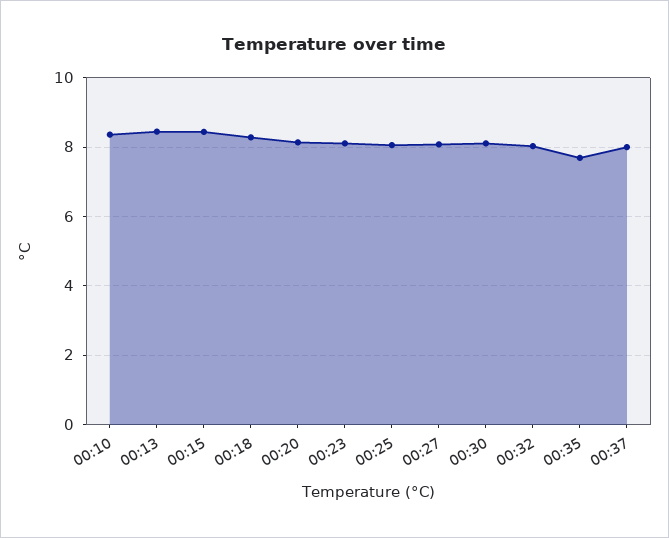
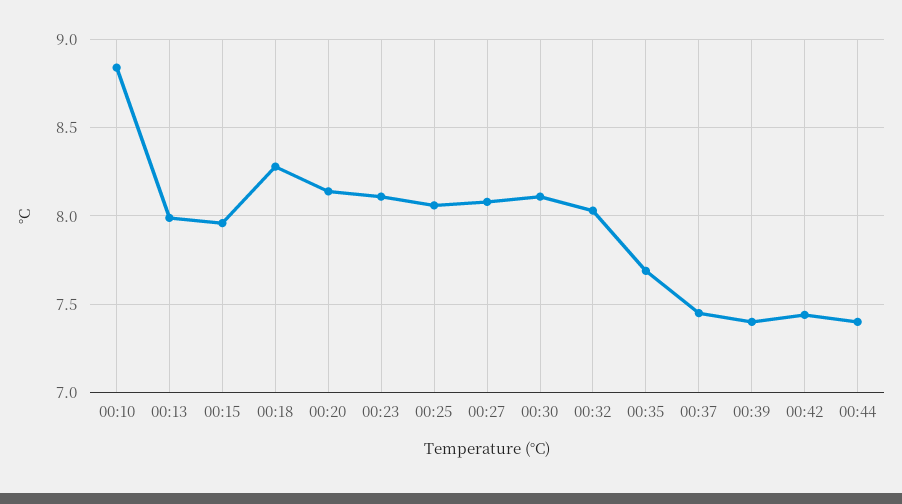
00:10: 8.4 -> 8.85
00:13: 8.4 -> 8
00:15: 8.4 -> 7.95
00:37: 8 -> 7.45
00:39: none -> 7.4
00:42: none -> 7.45
00:44: none -> 7.4

